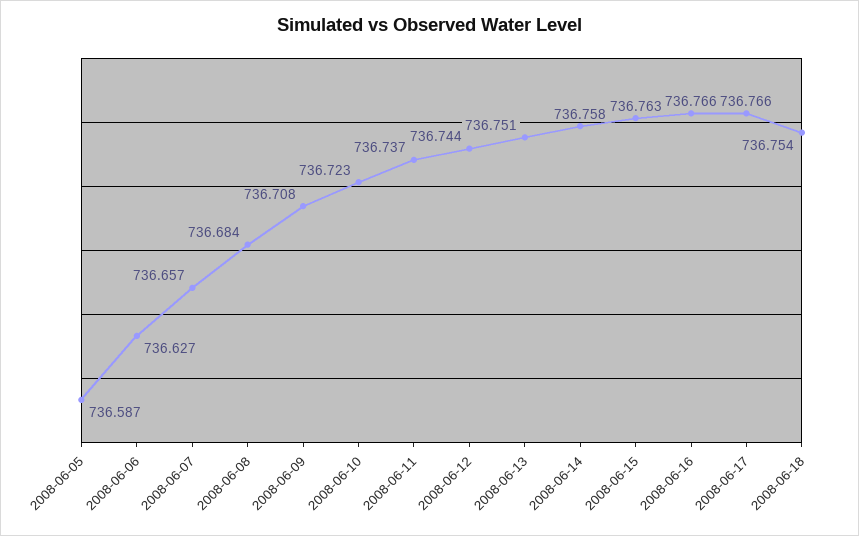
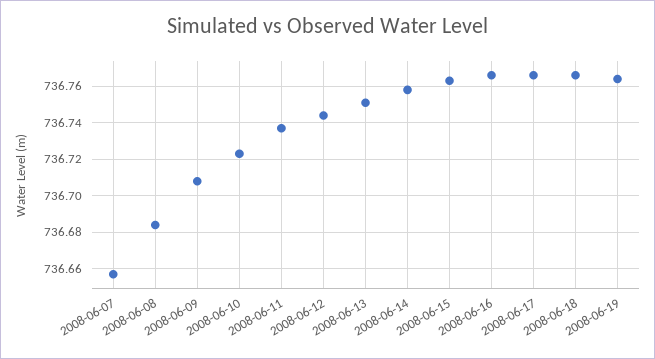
2008-06-05: 736.587 -> none
2008-06-06: 736.627 -> none
2008-06-18: 736.754 -> 736.765
2008-06-19: none -> 736.765

